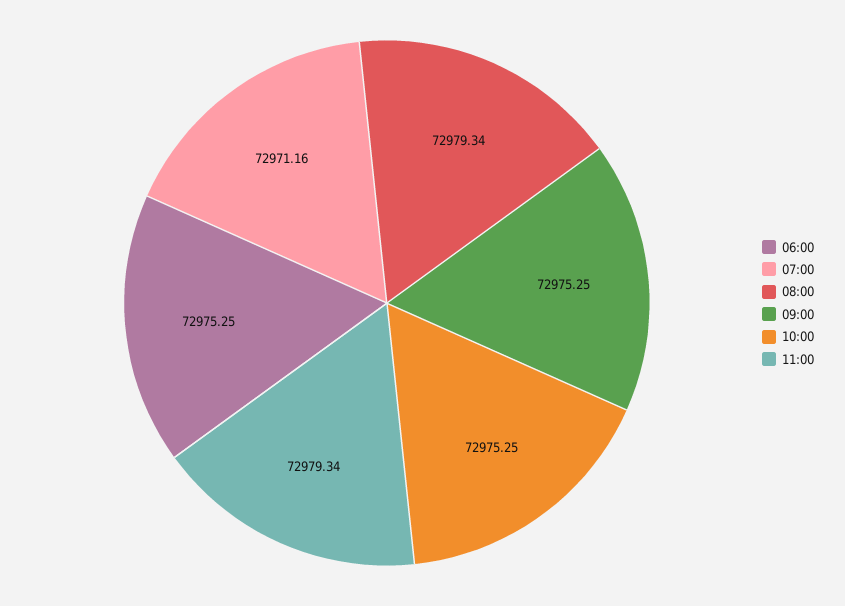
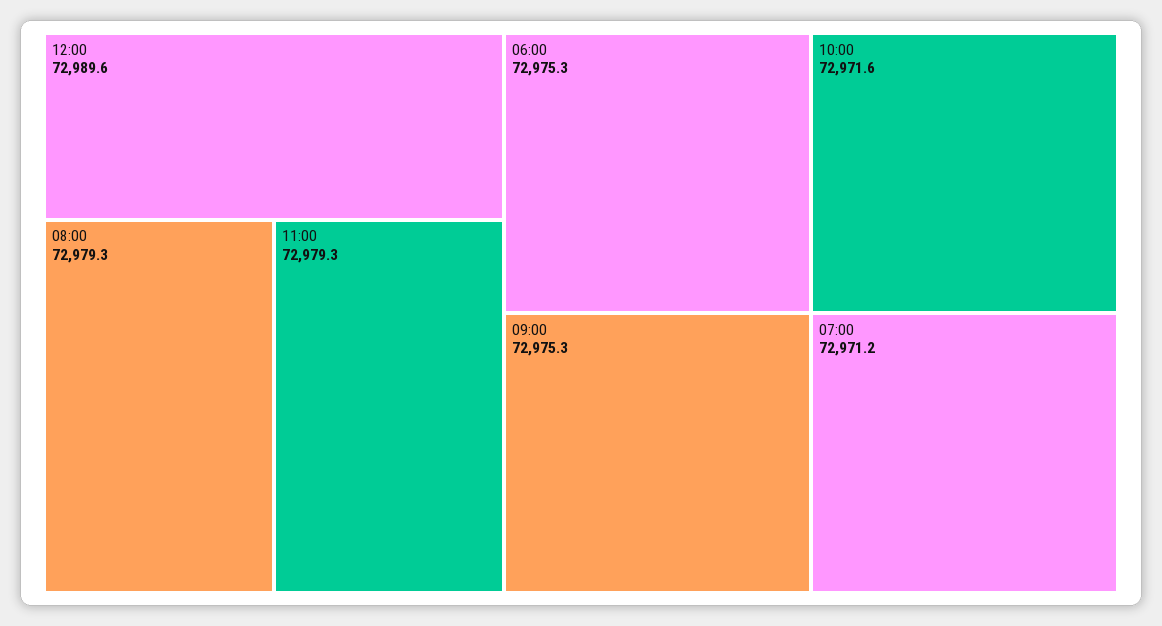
10:00: 72975.25 -> 72971.6
12:00: none -> 72989.6

